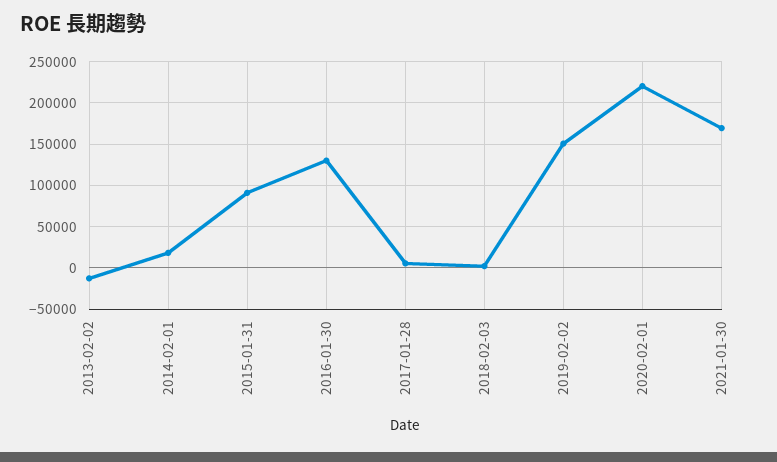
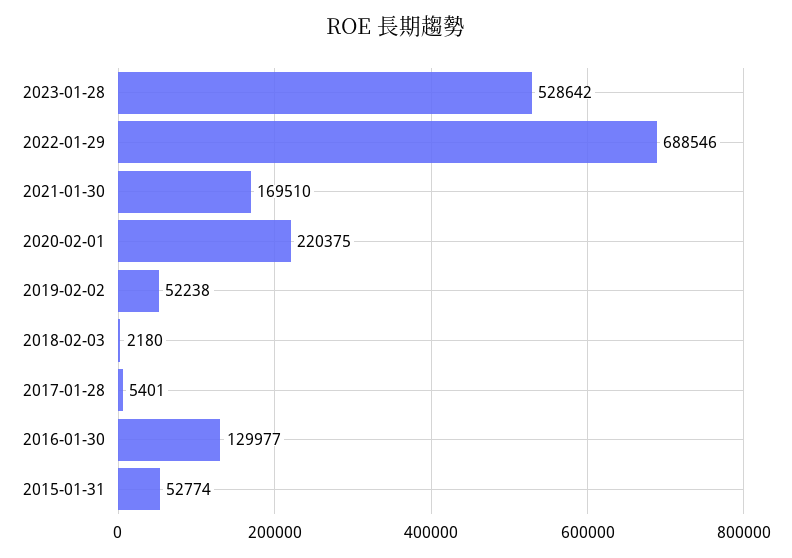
2013-02-02: -10000 -> none
2014-02-01: 20000 -> none
2015-01-31: 90000 -> 52774
2019-02-02: 150000 -> 52238
2023-01-28: none -> 528642
2022-01-29: none -> 688546

